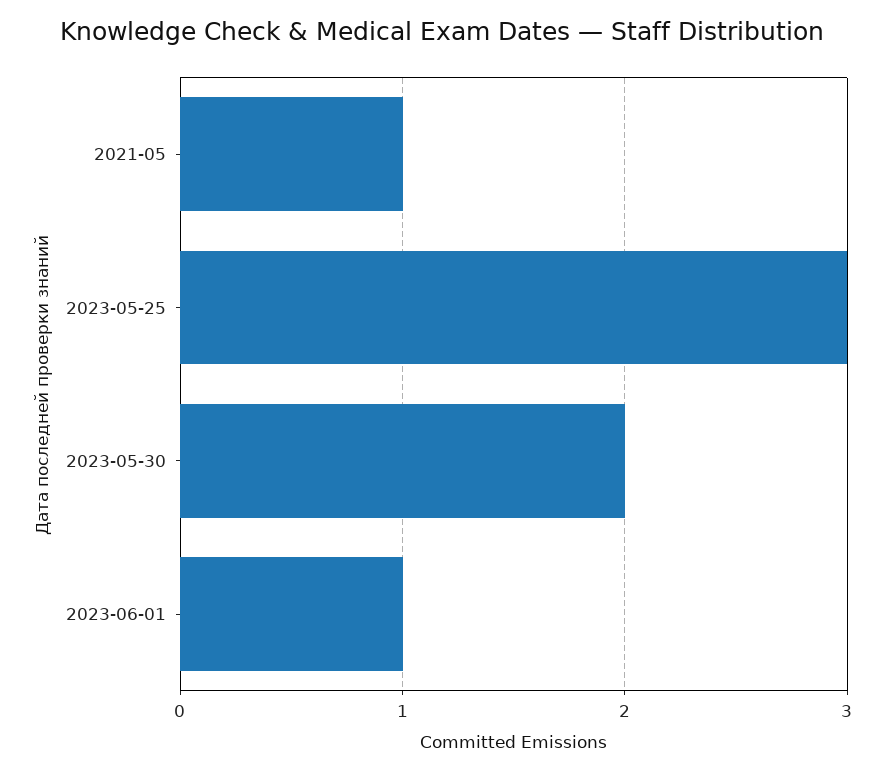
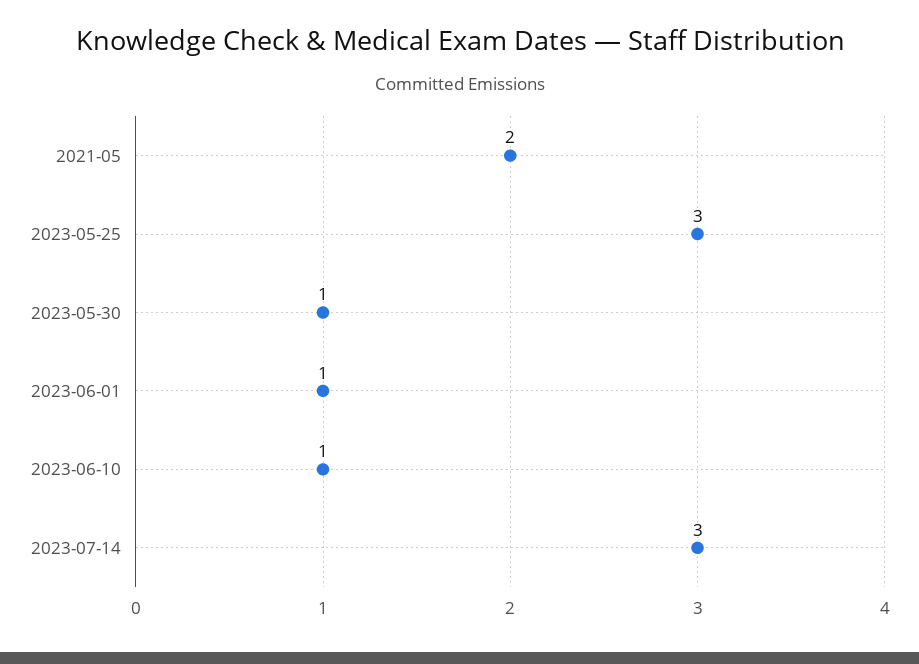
2021-05: 1 -> 2
2023-05-30: 2 -> 1
2023-06-10: none -> 1
2023-07-14: none -> 3

